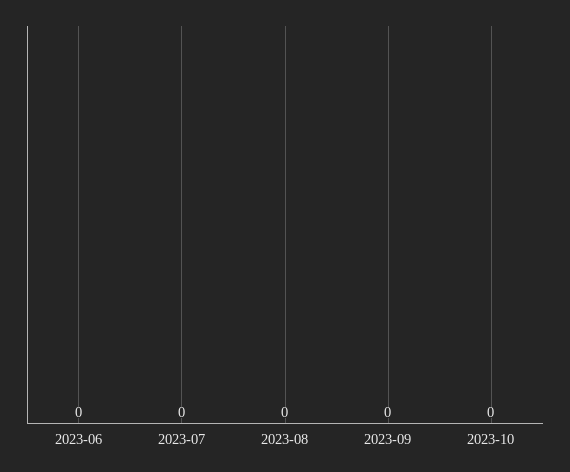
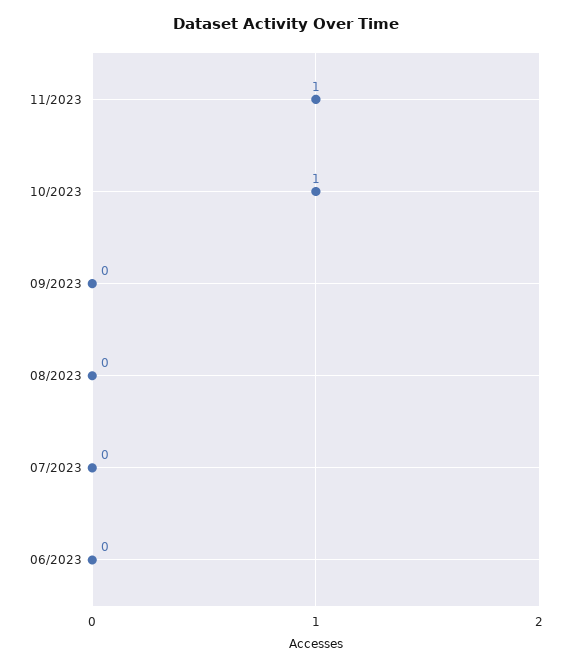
2023-10: 0 -> 1
11/2023: none -> 1

